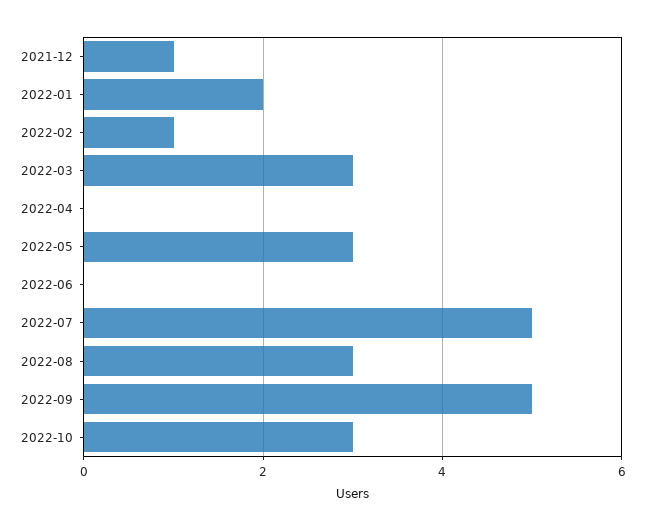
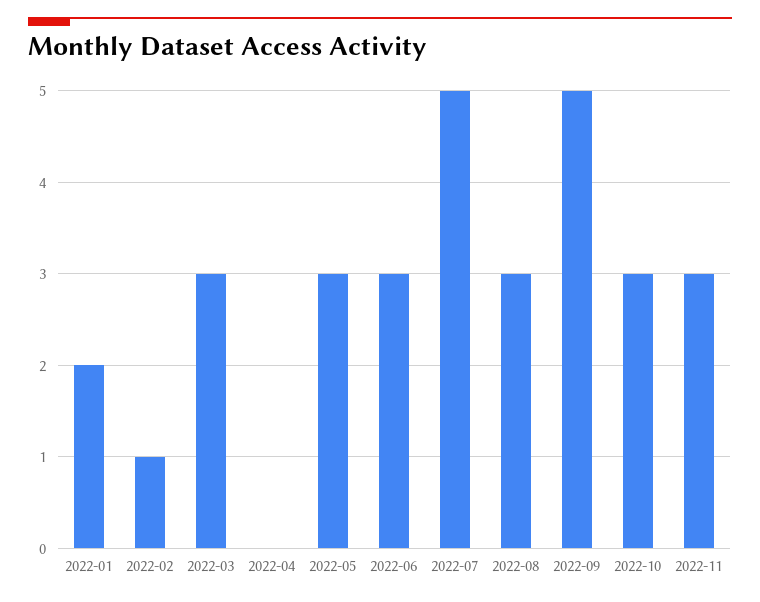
2021-12: 1 -> none
2022-06: 0 -> 3
2022-11: none -> 3

